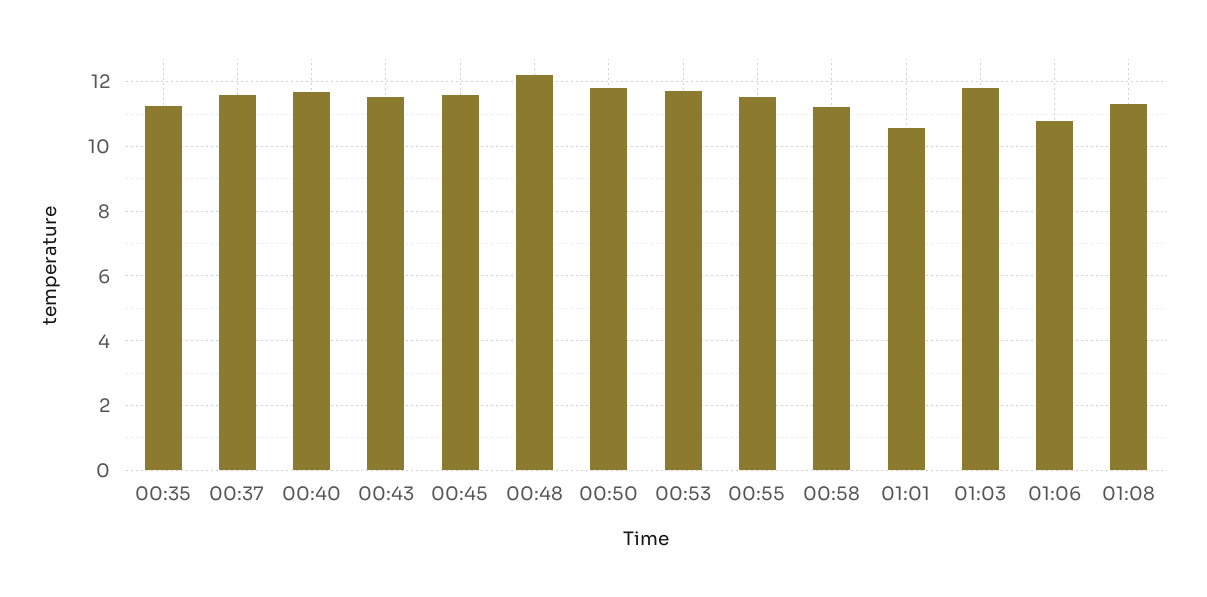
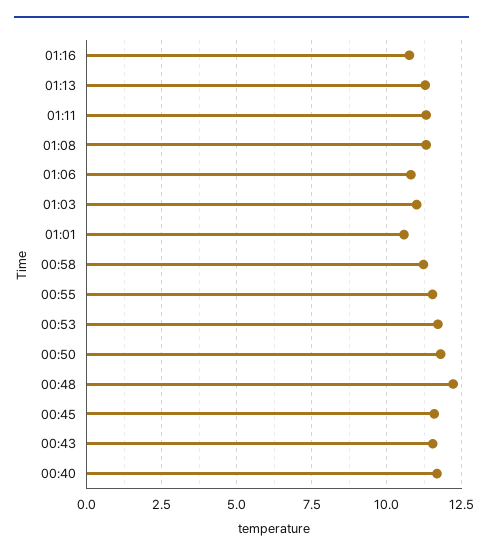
00:35: 11.2 -> none
00:37: 11.6 -> none
01:03: 11.8 -> 11
01:16: none -> 10.75
01:13: none -> 11.25
01:11: none -> 11.25

